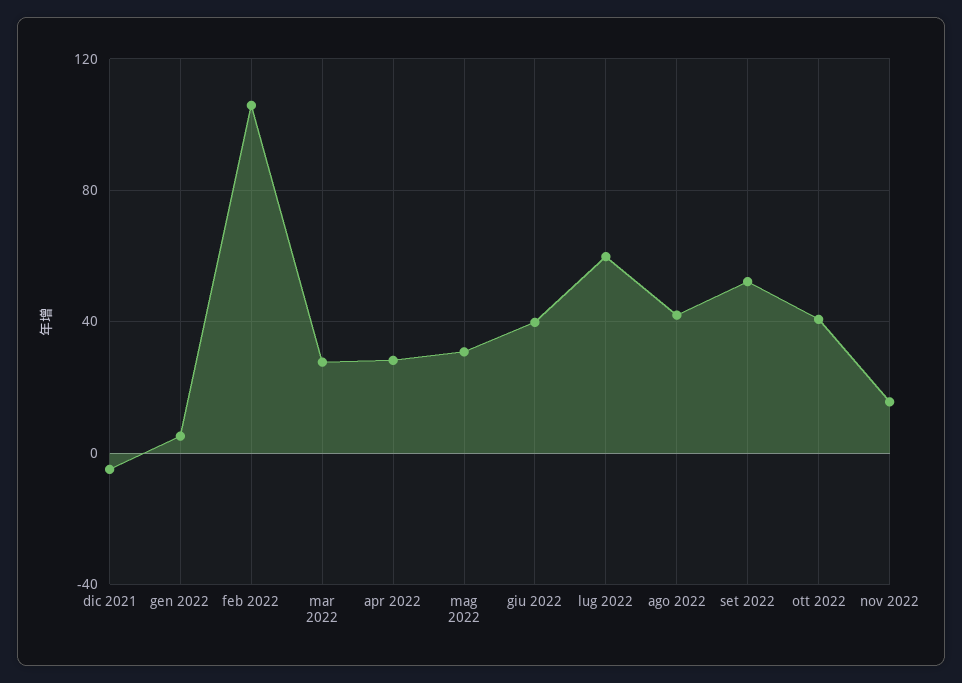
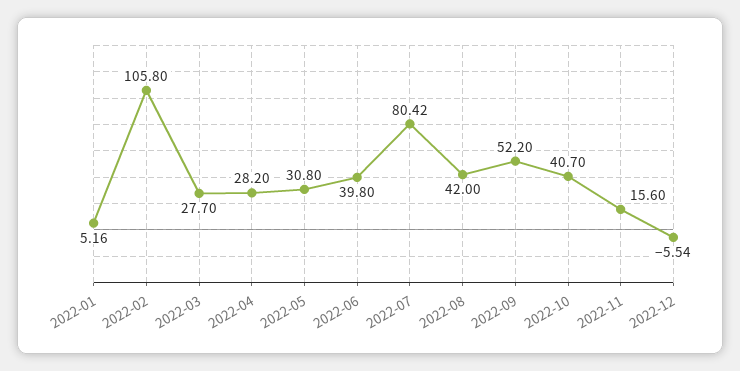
dic 2021: -5 -> none
lug 2022: 60 -> 80.42
2022-12: none -> -5.54

